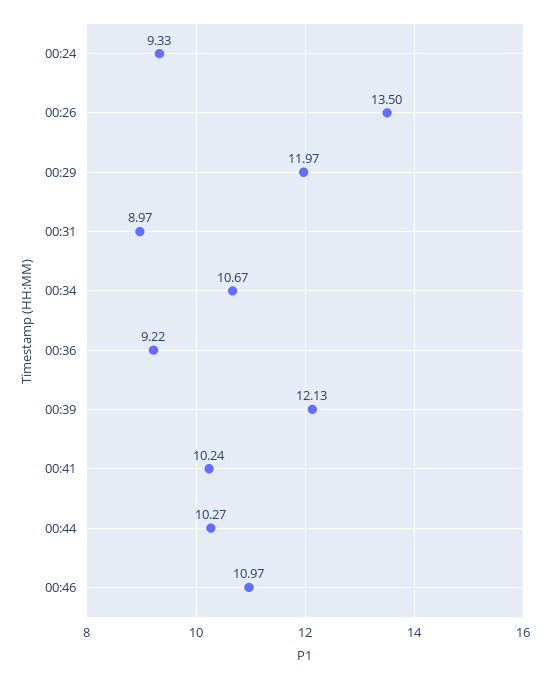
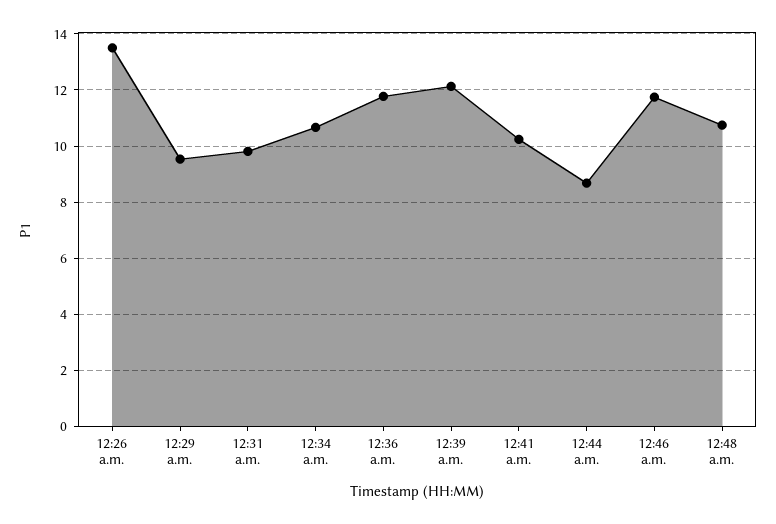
00:24: 9.33 -> none
00:29: 11.97 -> 9.5
00:31: 8.97 -> 9.75
00:36: 9.22 -> 11.75
00:44: 10.27 -> 8.75
00:46: 10.97 -> 11.75
12:48 a.m.: none -> 10.75

